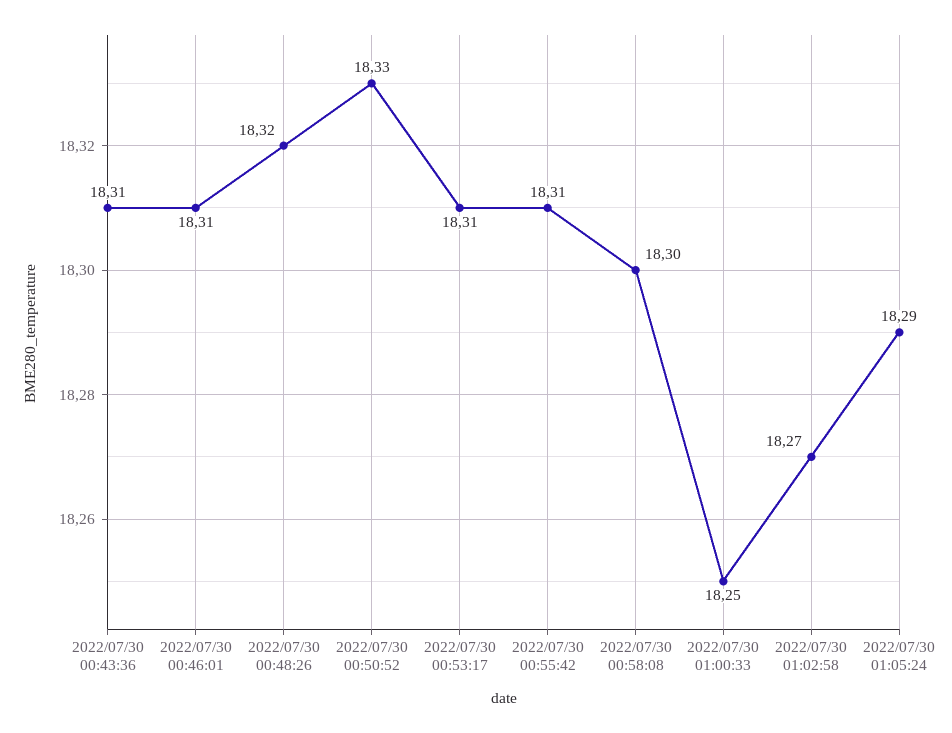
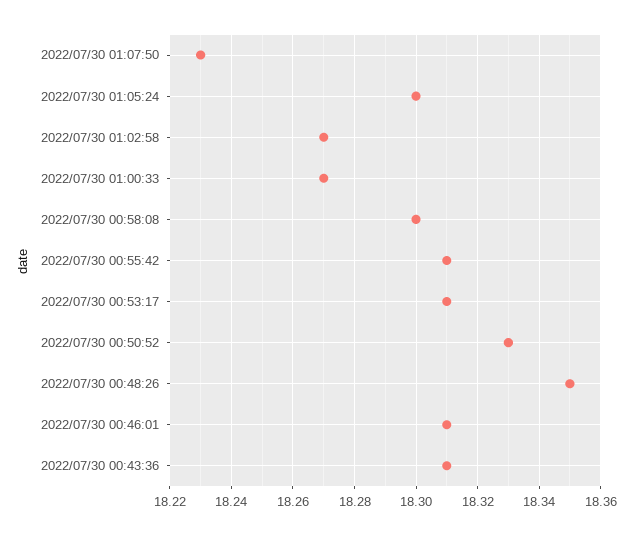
2022/07/30 00:48:26: 18.32 -> 18.35
2022/07/30 01:00:33: 18.25 -> 18.27
2022/07/30 01:05:24: 18.29 -> 18.3
2022/07/30 01:07:50: none -> 18.23

